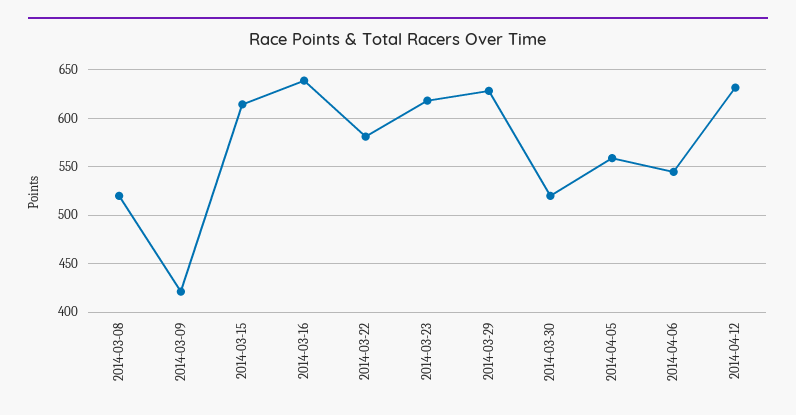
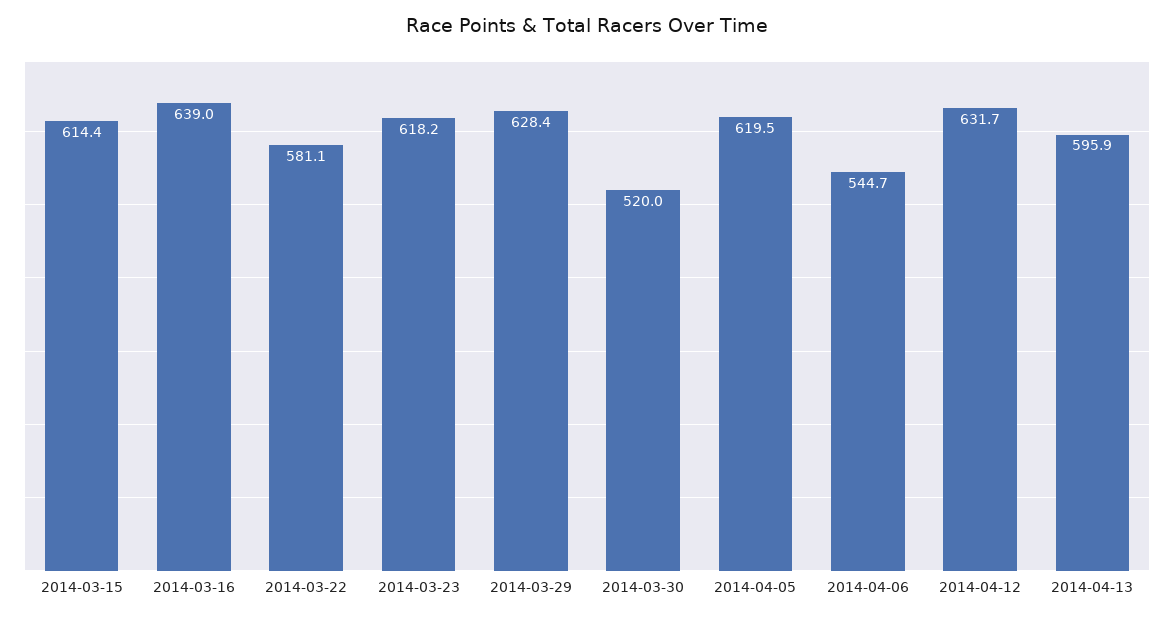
2014-03-08: 520 -> none
2014-03-09: 420 -> none
2014-04-05: 560 -> 619.5
2014-04-13: none -> 595.9

